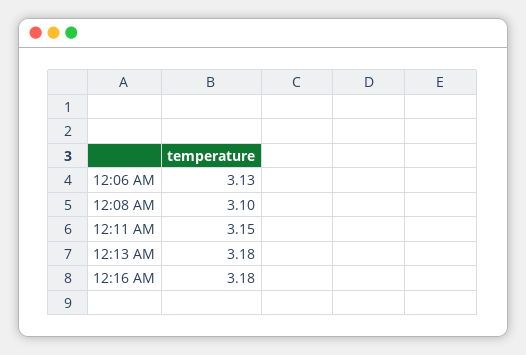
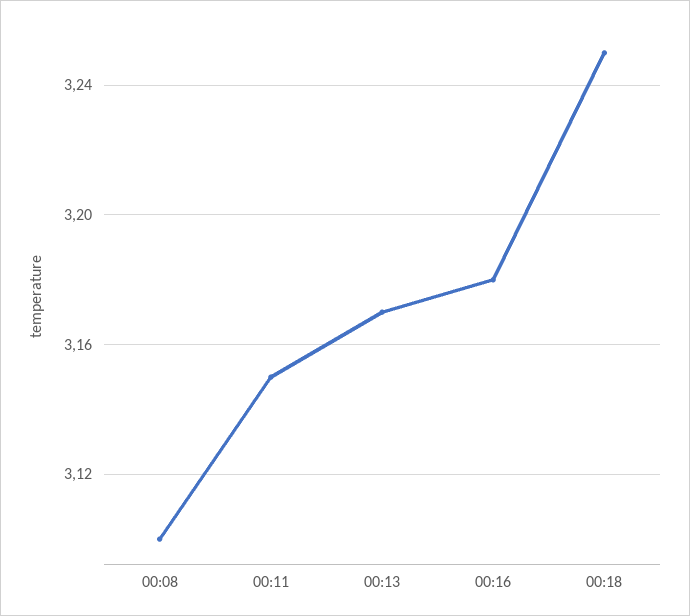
12:06 AM: 3.13 -> none
12:13 AM: 3.18 -> 3.17
00:18: none -> 3.25

